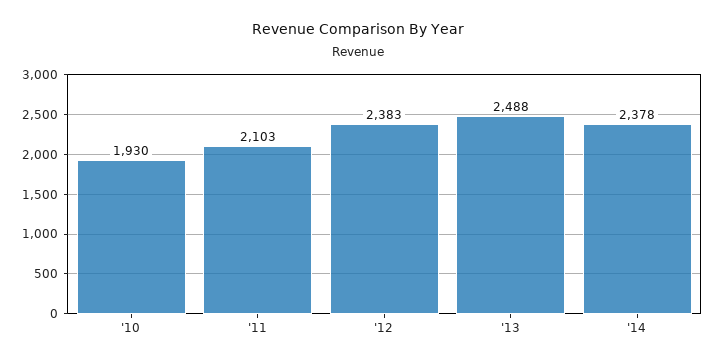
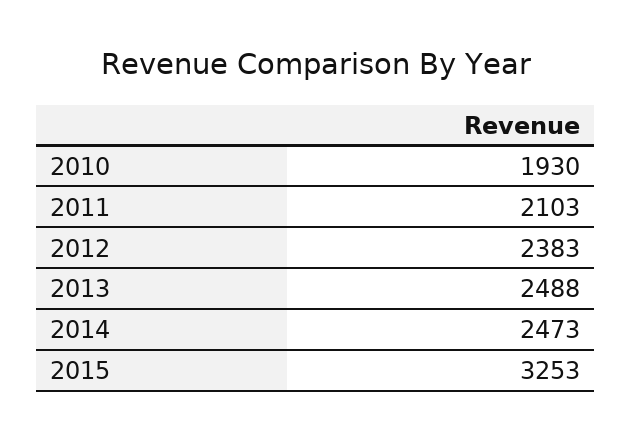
'14: 2378 -> 2473
2015: none -> 3253

